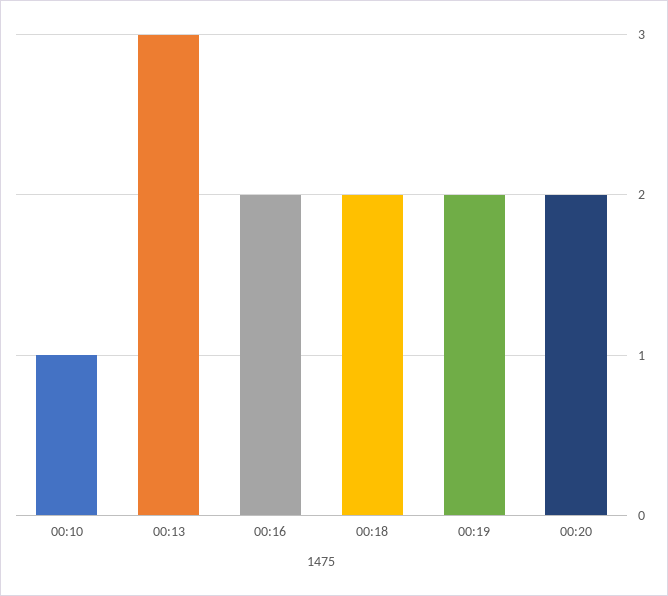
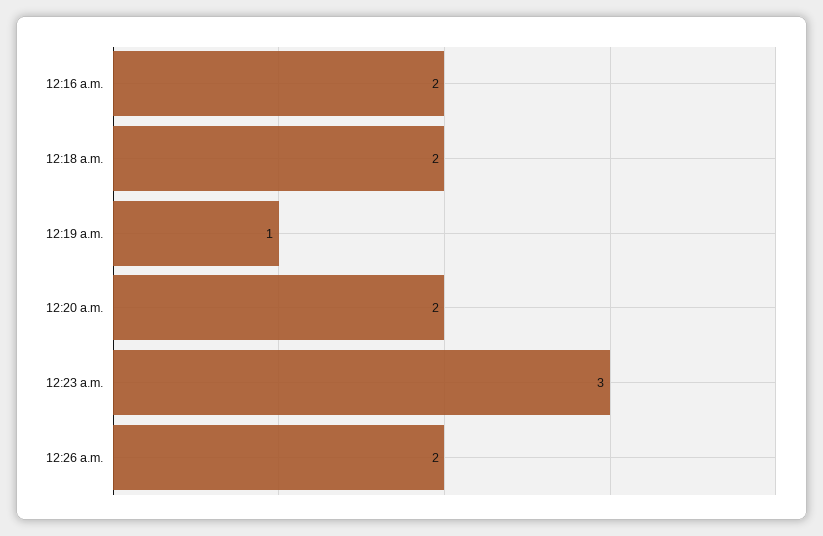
00:10: 1 -> none
00:13: 3 -> none
00:19: 2 -> 1
12:23 a.m.: none -> 3
12:26 a.m.: none -> 2

